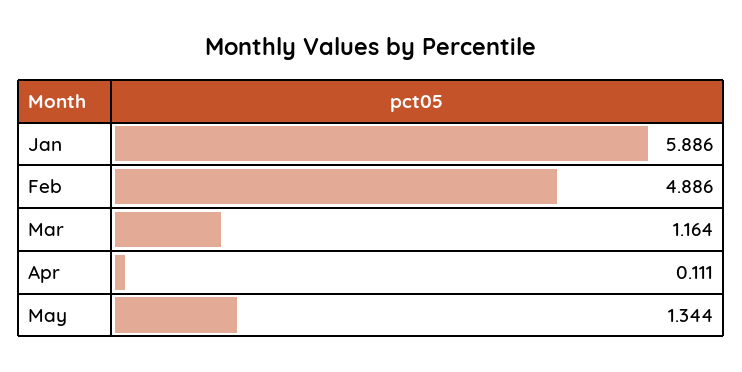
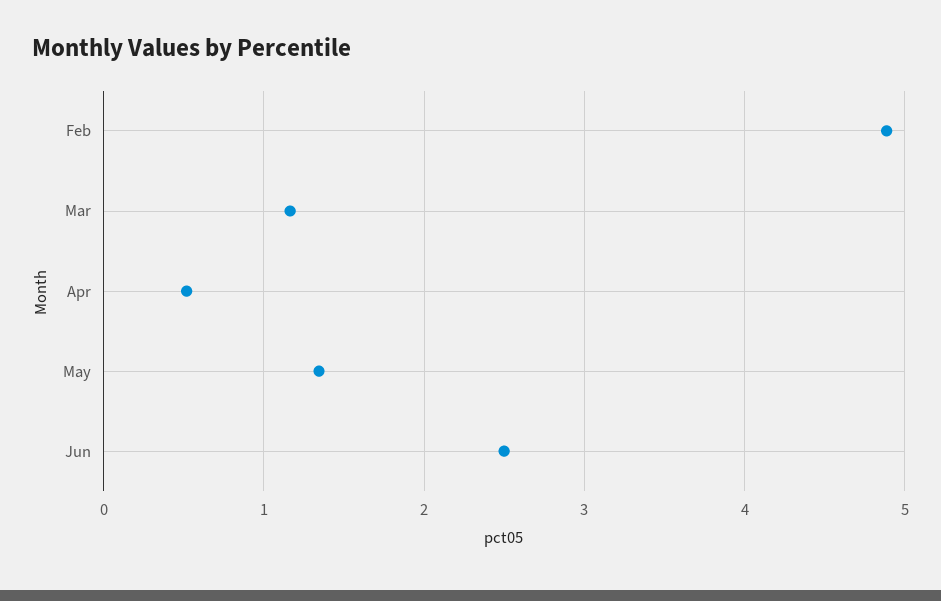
Jan: 5.886 -> none
Apr: 0.111 -> 0.5
Jun: none -> 2.5

